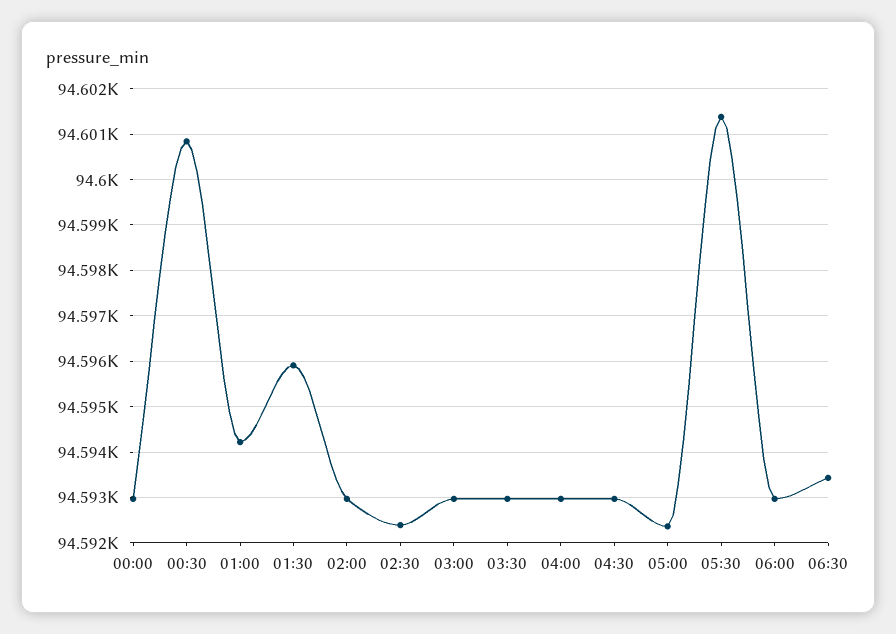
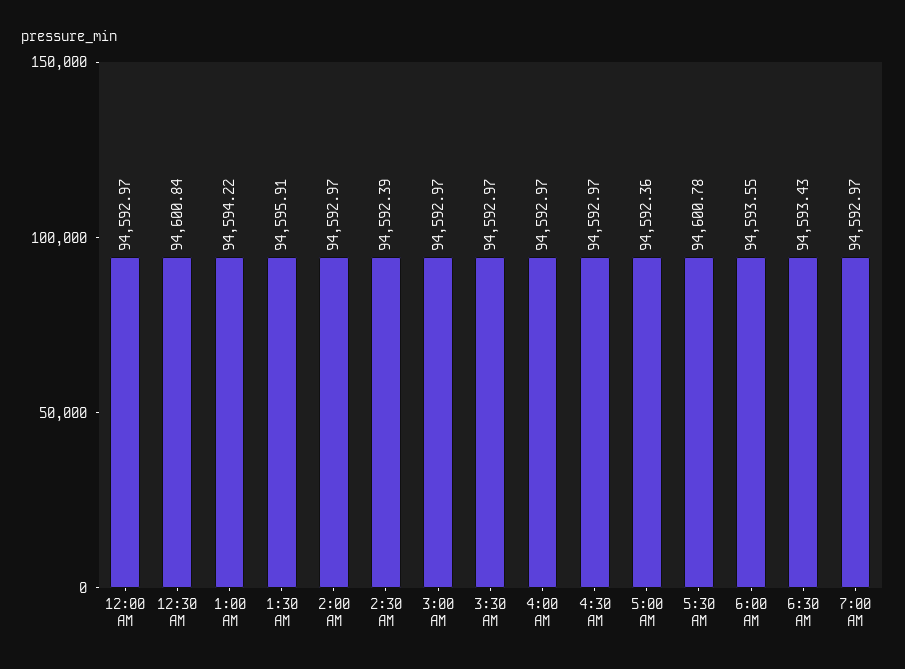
05:30: 94601.4 -> 94600.78
06:00: 94593 -> 94593.55
7:00 AM: none -> 94592.97

